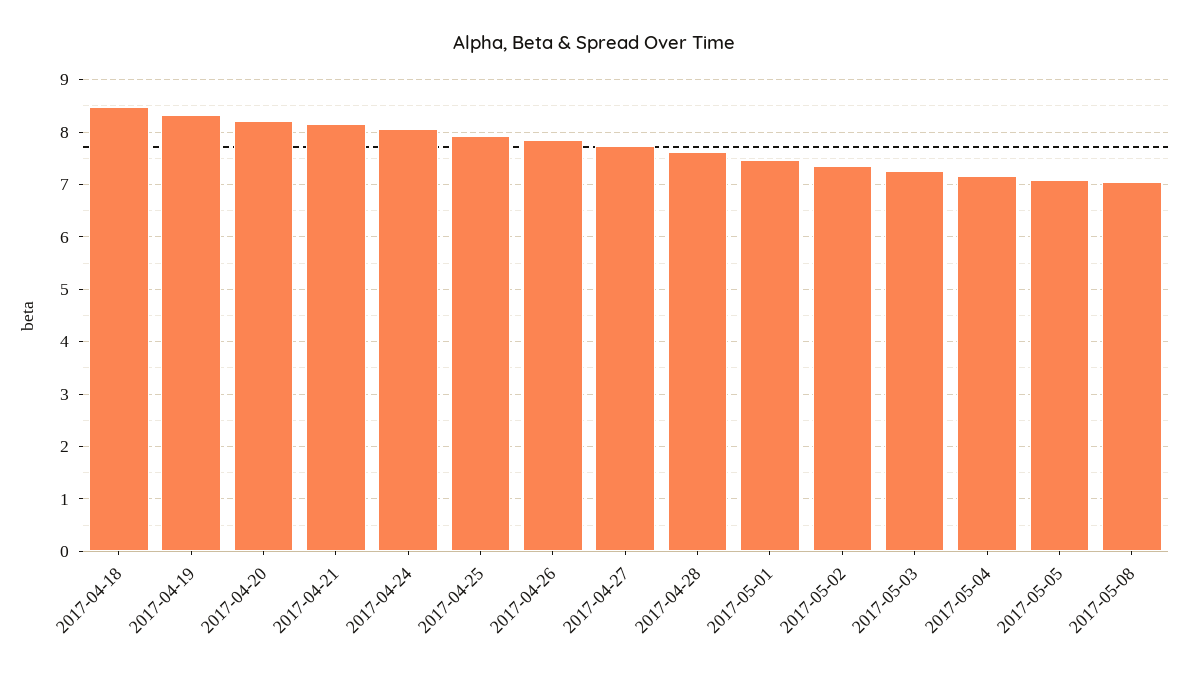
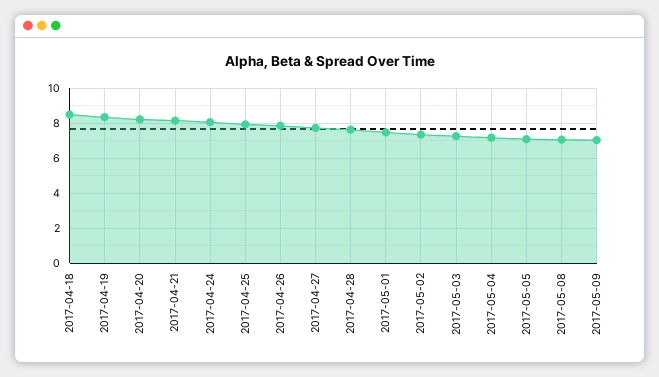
2017-05-09: none -> 7

